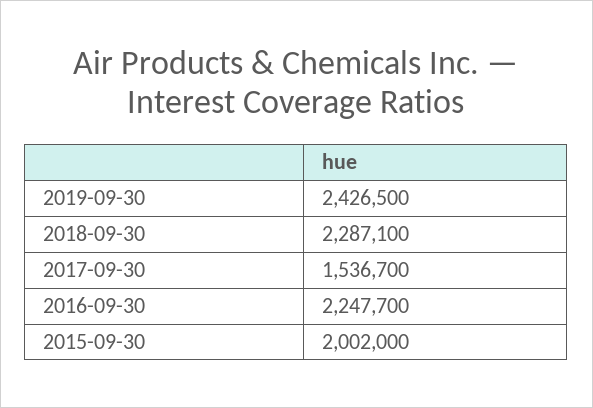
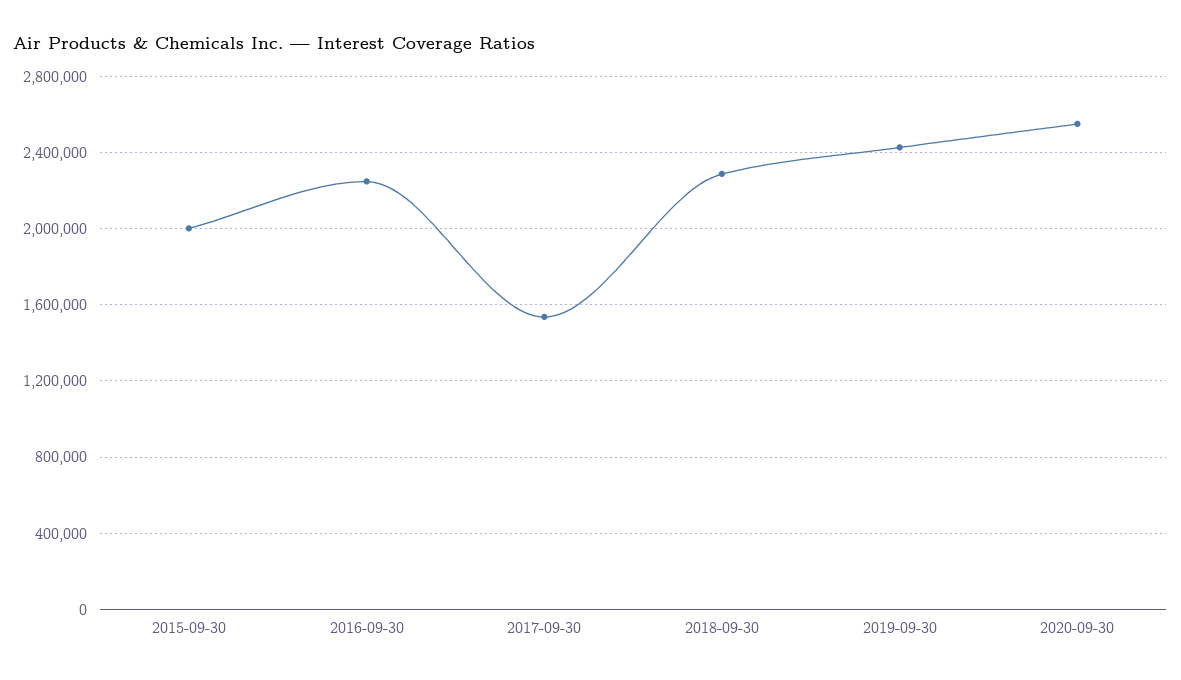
2020-09-30: none -> 2550000

